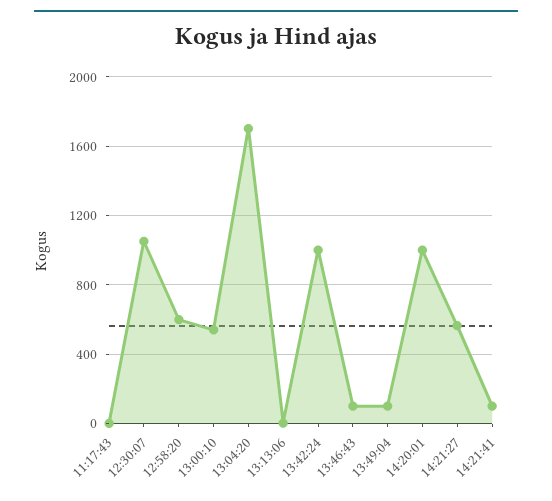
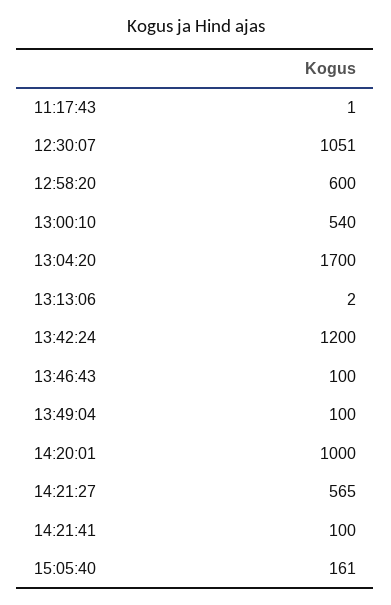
13:42:24: 1000 -> 1200
15:05:40: none -> 161

